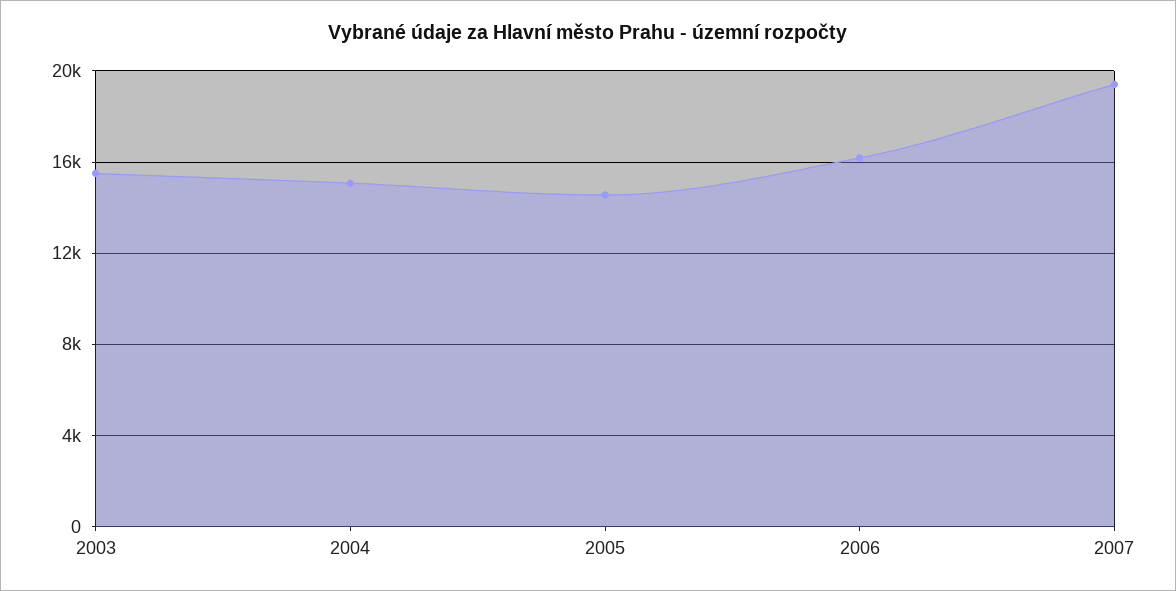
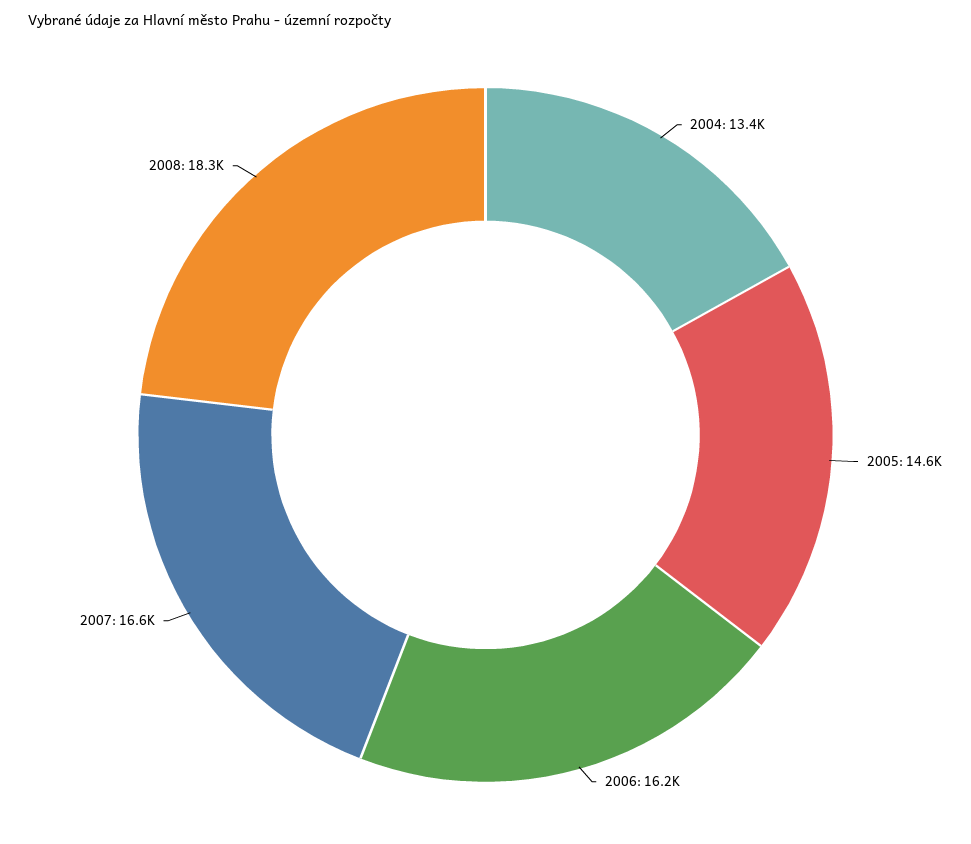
2003: 15500 -> none
2004: 15000 -> 13400
2007: 19500 -> 16600
2008: none -> 18300

